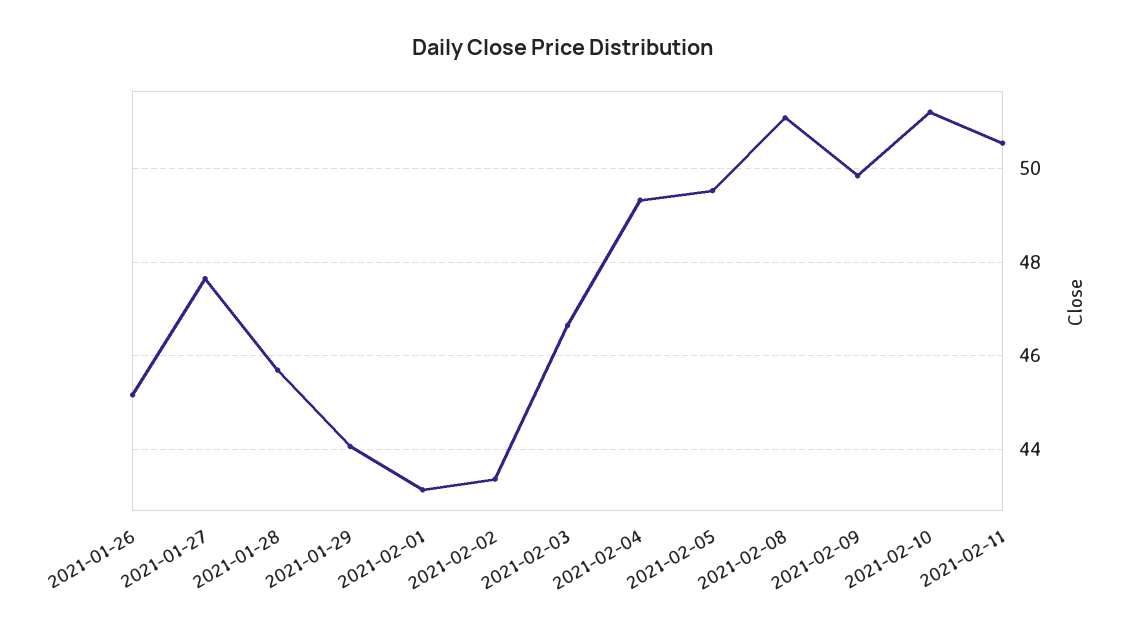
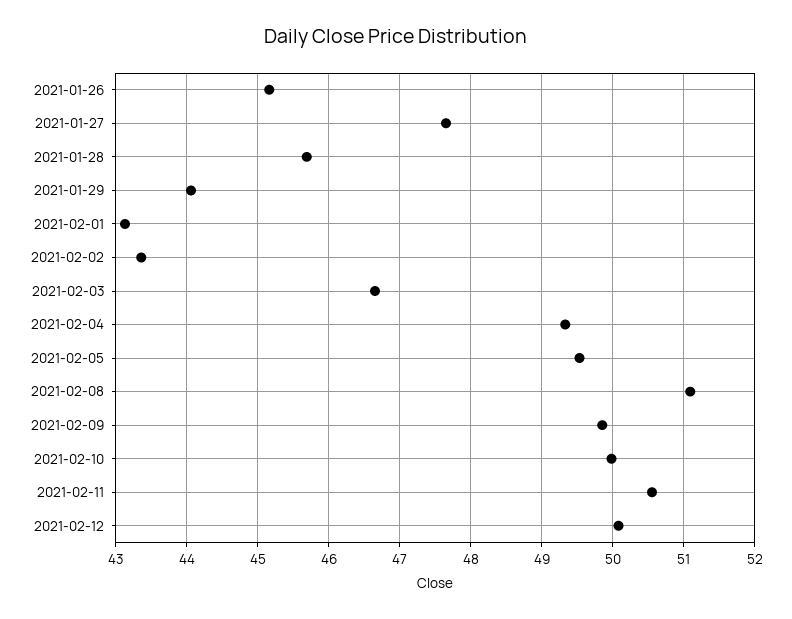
2021-02-10: 51.2 -> 50
2021-02-12: none -> 50.1

